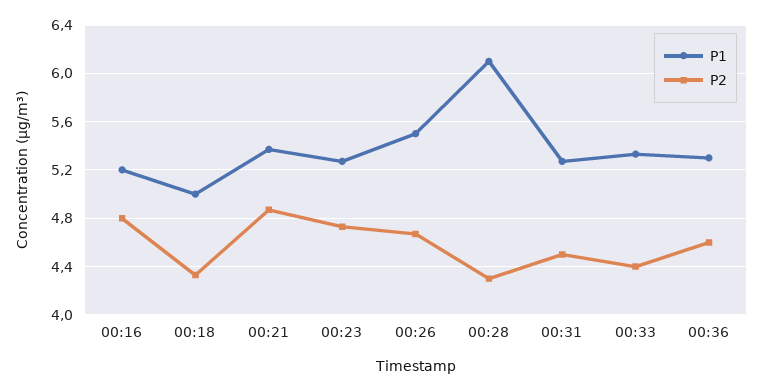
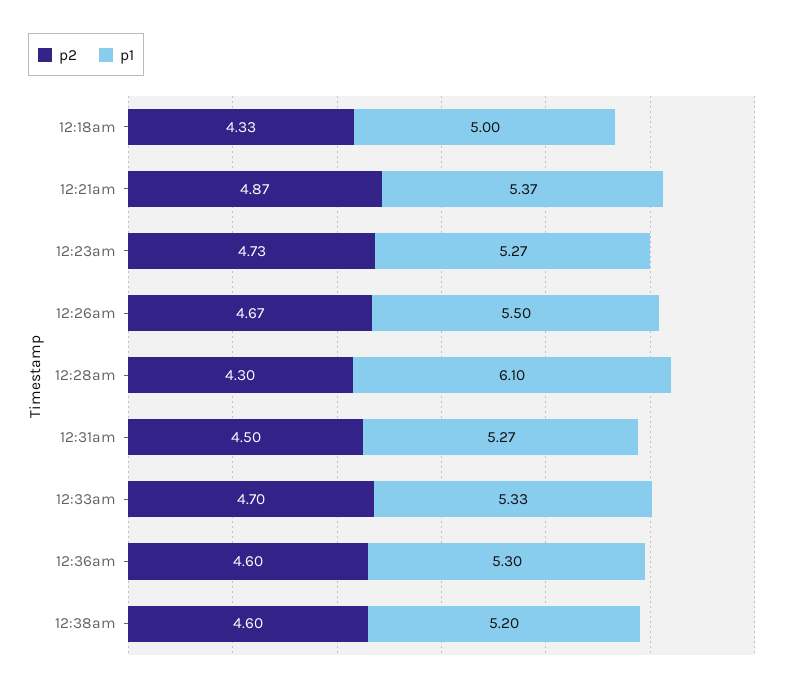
P1, 00:16: 5.2 -> none
P2, 00:16: 4.8 -> none
P2, 00:33: 4.4 -> 4.7
P2, 12:38am: none -> 4.6
P1, 12:38am: none -> 5.2

